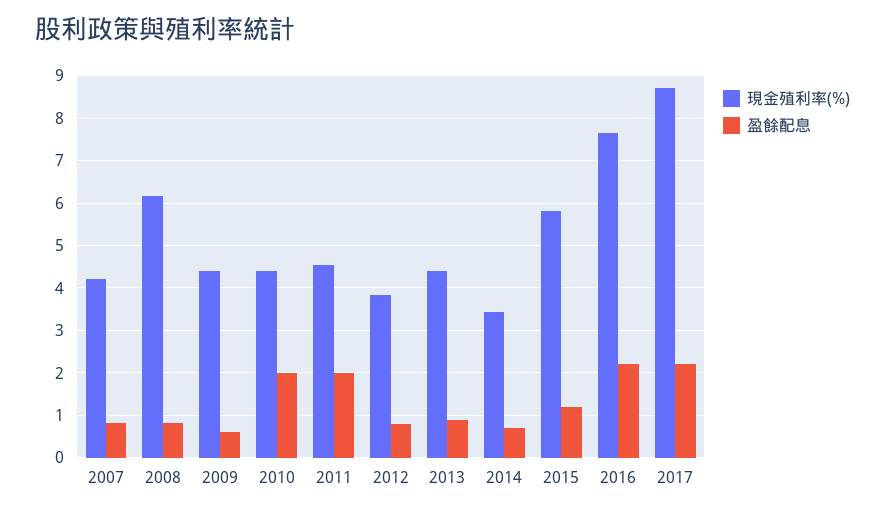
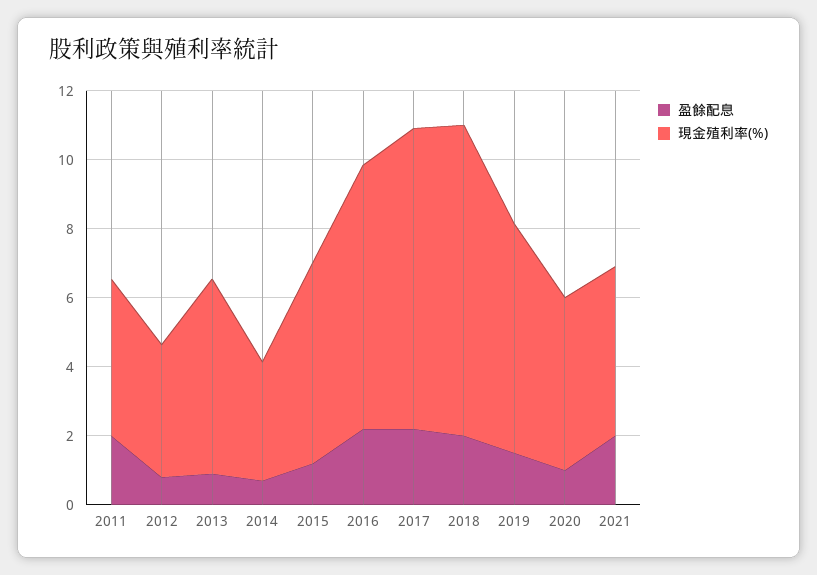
現金殖利率(%), 2007: 4.2 -> none
盈餘配息, 2007: 0.8 -> none
現金殖利率(%), 2008: 6.2 -> none
盈餘配息, 2008: 0.8 -> none
現金殖利率(%), 2009: 4.4 -> none
盈餘配息, 2009: 0.6 -> none
現金殖利率(%), 2010: 4.4 -> none
盈餘配息, 2010: 2 -> none
現金殖利率(%), 2013: 4.4 -> 5.5
盈餘配息, 2018: none -> 2
現金殖利率(%), 2018: none -> 9
盈餘配息, 2019: none -> 1.5
現金殖利率(%), 2019: none -> 6.5
盈餘配息, 2020: none -> 1
現金殖利率(%), 2020: none -> 5
盈餘配息, 2021: none -> 2
現金殖利率(%), 2021: none -> 5

